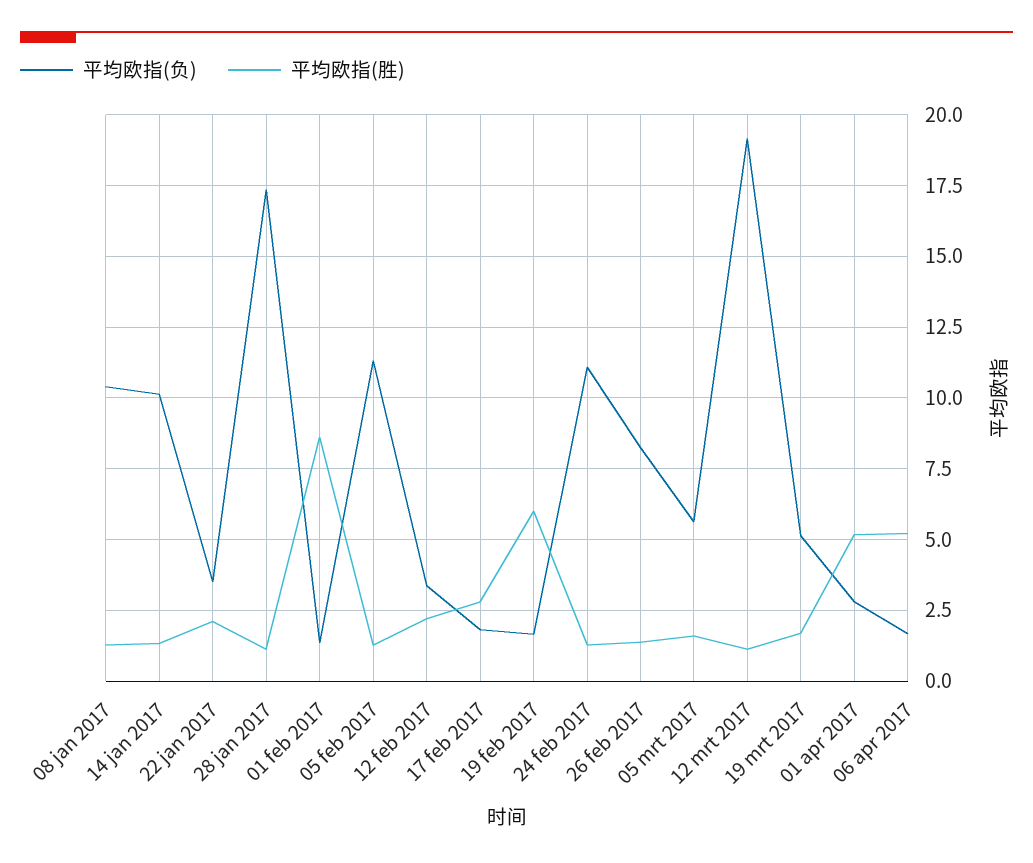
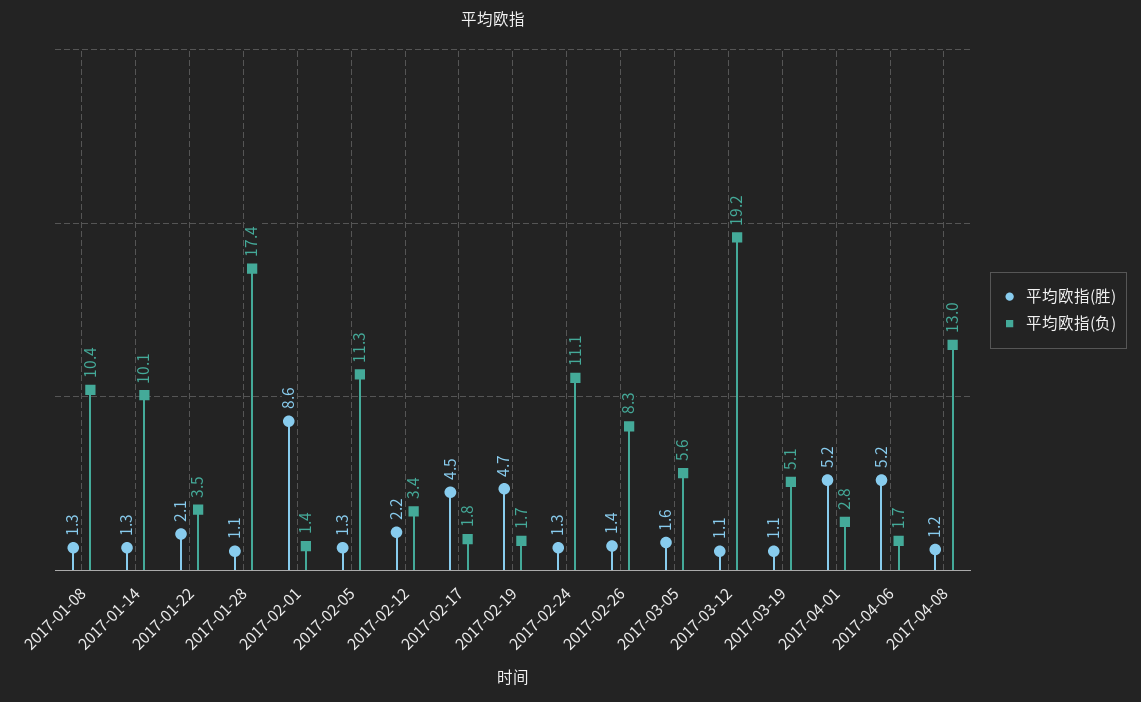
平均欧指(胜), 17 feb 2017: 2.75 -> 4.5
平均欧指(胜), 19 feb 2017: 6 -> 4.7
平均欧指(胜), 19 mrt 2017: 1.75 -> 1.1
平均欧指(胜), 2017-04-08: none -> 1.2
平均欧指(负), 2017-04-08: none -> 13

